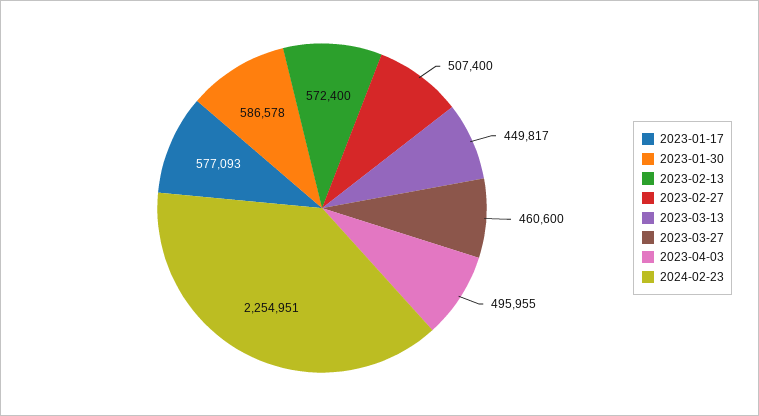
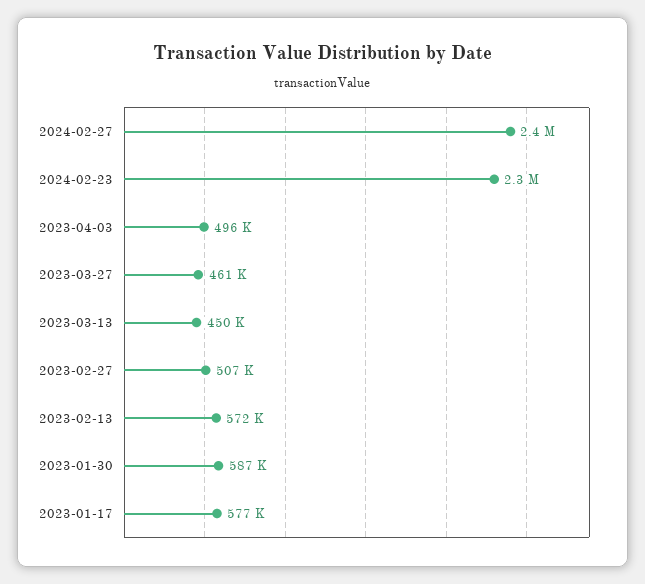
2024-02-27: none -> 2400000

